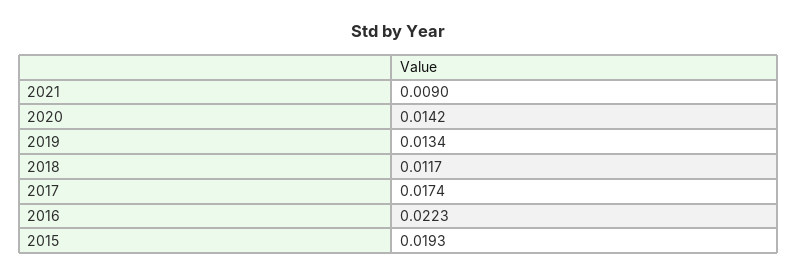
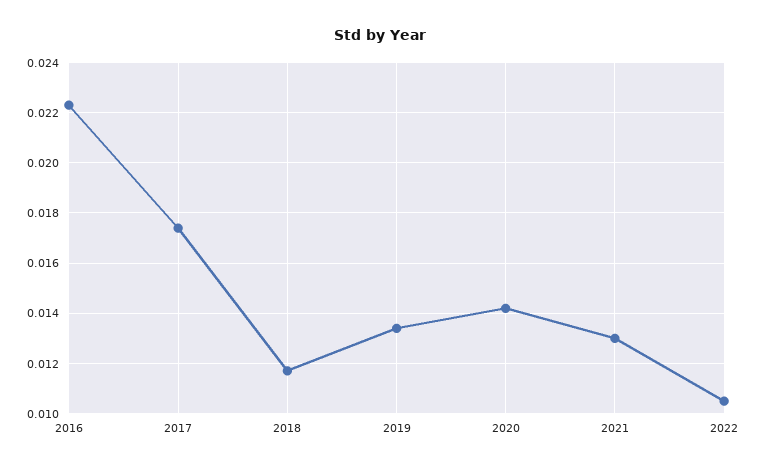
2021: 0.009 -> 0.013
2015: 0.0193 -> none
2022: none -> 0.0105

